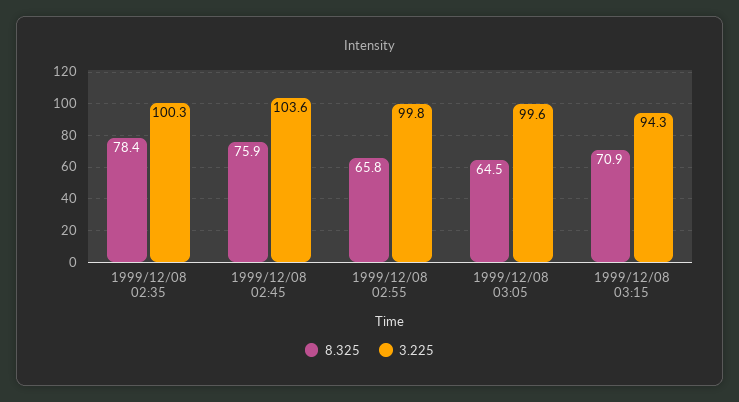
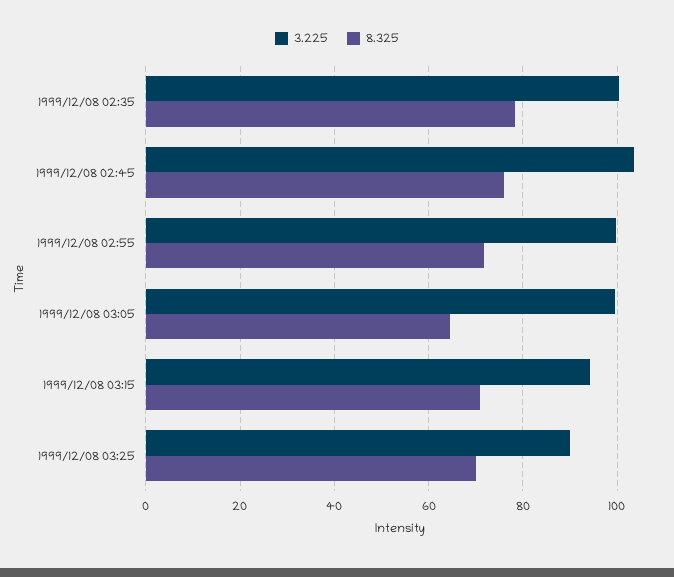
8.325, 1999/12/08 02:55: 65.8 -> 72
3.225, 1999/12/08 03:25: none -> 90
8.325, 1999/12/08 03:25: none -> 70

